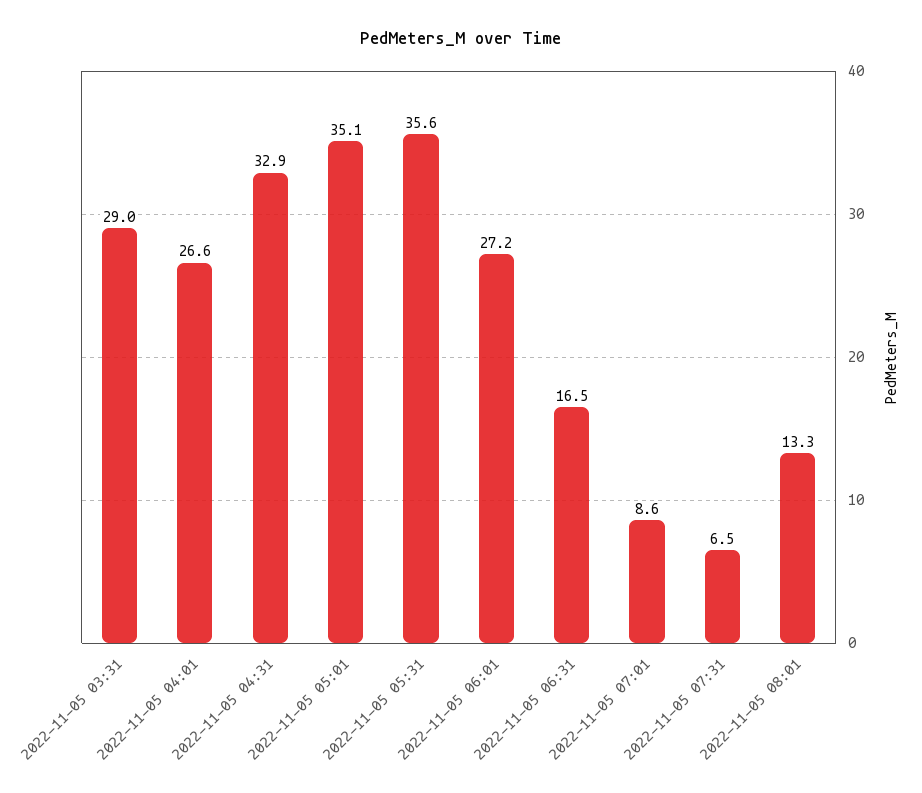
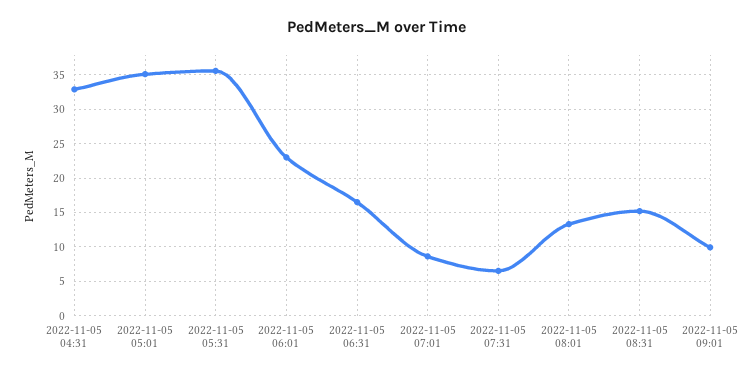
2022-11-05 03:31: 29 -> none
2022-11-05 04:01: 26.6 -> none
2022-11-05 06:01: 27.2 -> 23
2022-11-05 08:31: none -> 15
2022-11-05 09:01: none -> 10

